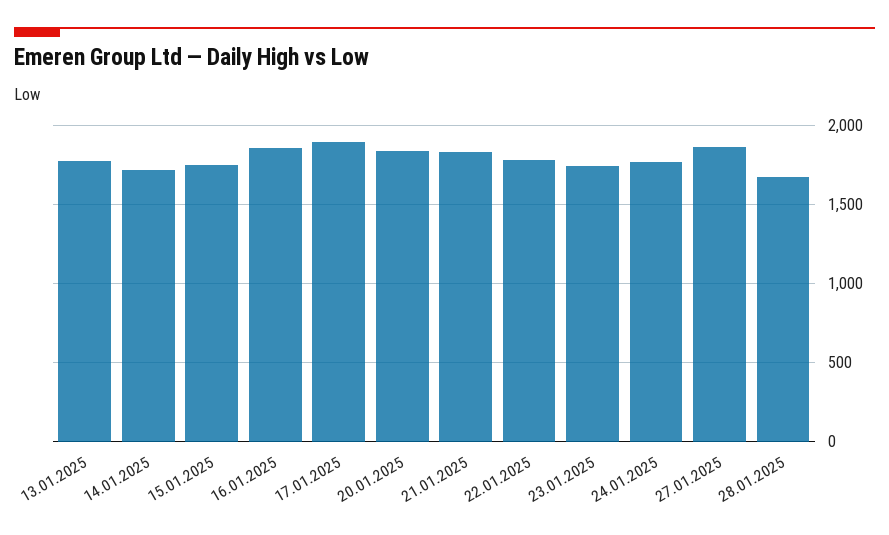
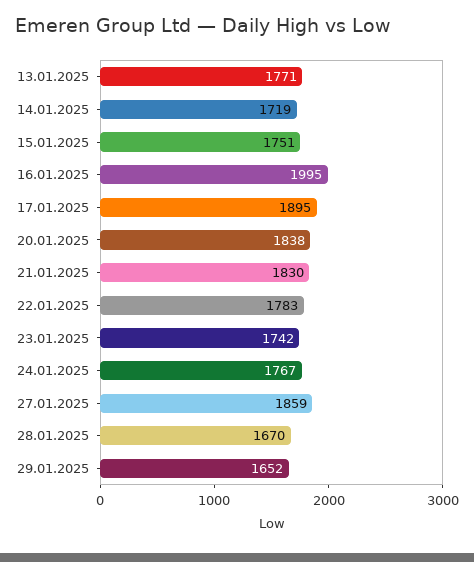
16.01.2025: 1850 -> 1995
29.01.2025: none -> 1652

